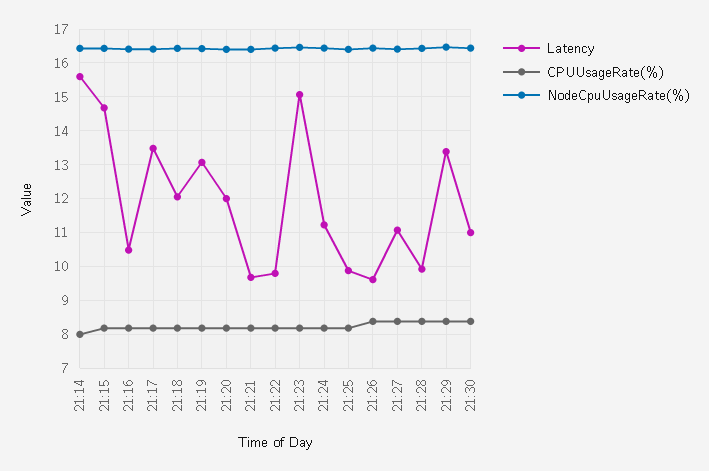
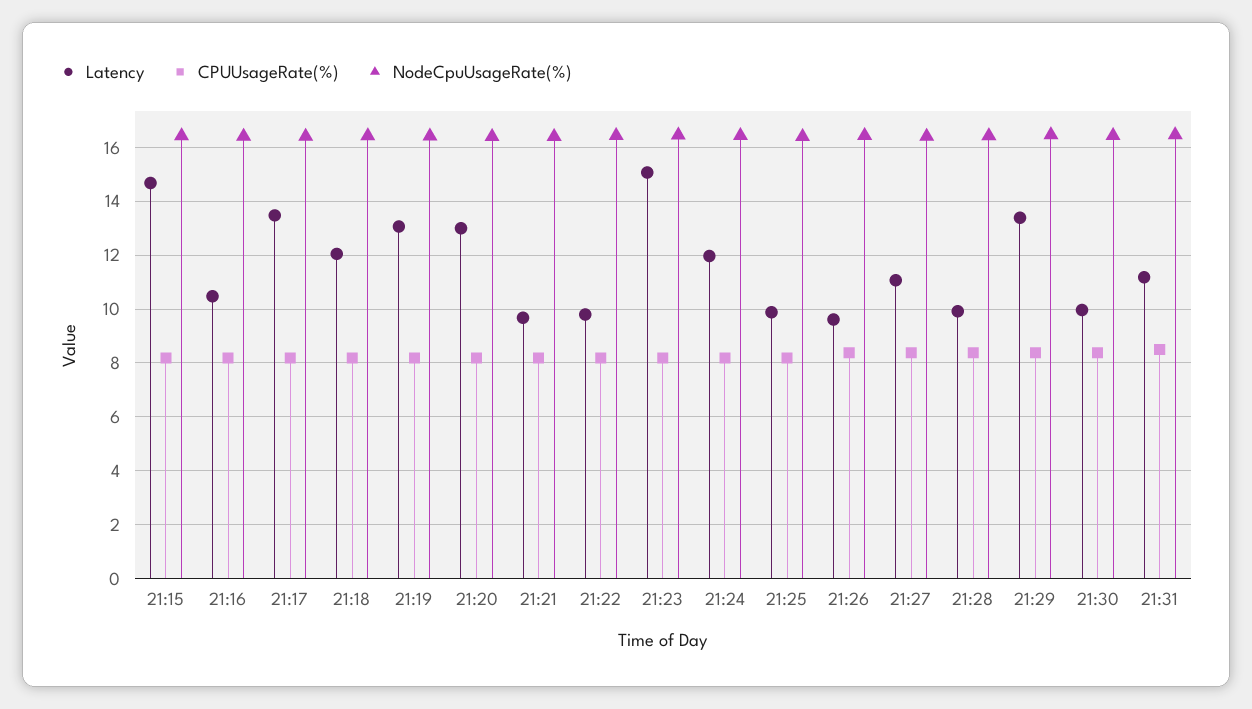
Latency, 21:14: 15.6 -> none
CPUUsageRate(%), 21:14: 8 -> none
NodeCpuUsageRate(%), 21:14: 16.4 -> none
Latency, 21:20: 12 -> 13
Latency, 21:24: 11.2 -> 12
Latency, 21:30: 11 -> 10
Latency, 21:31: none -> 11.25
CPUUsageRate(%), 21:31: none -> 8.5
NodeCpuUsageRate(%), 21:31: none -> 16.5

